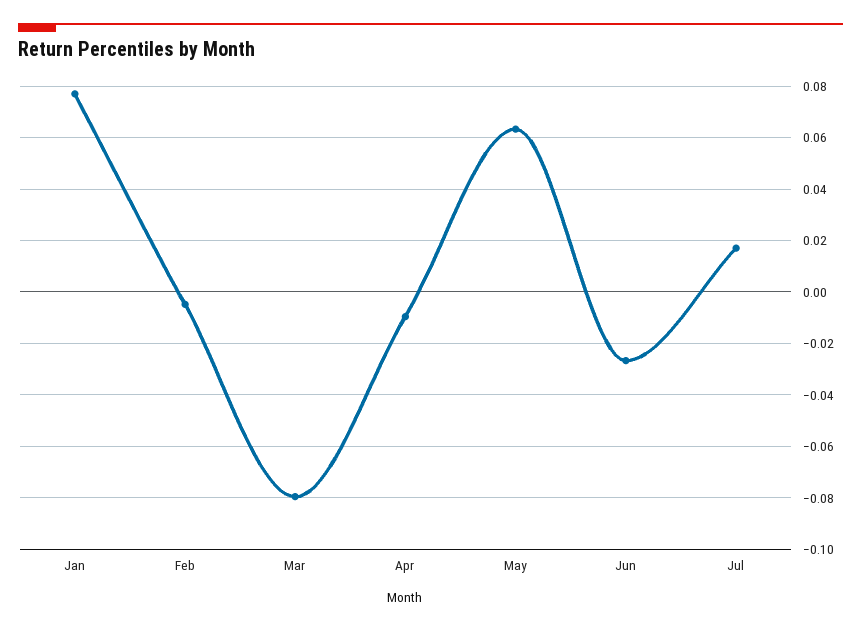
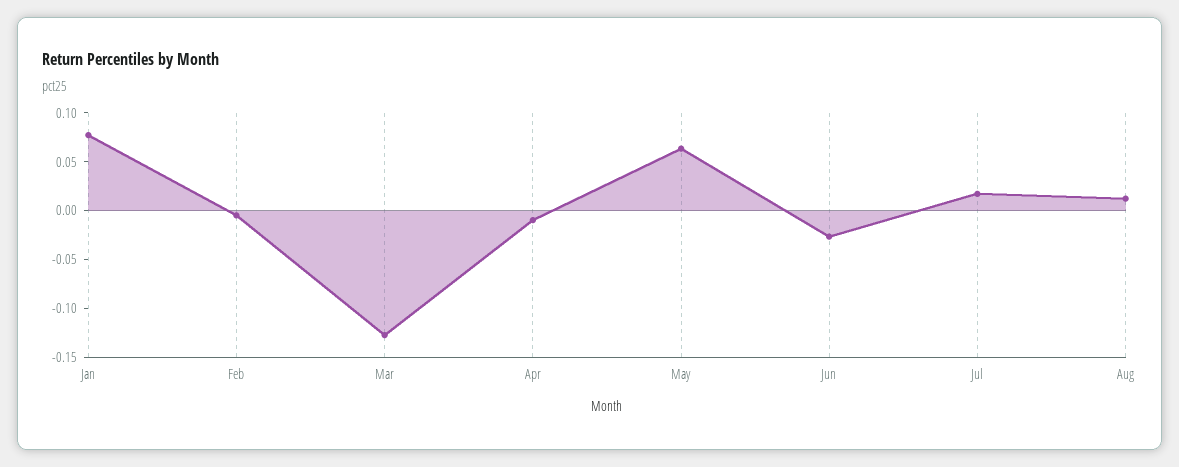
Mar: -0.08 -> -0.13
Aug: none -> 0.01

